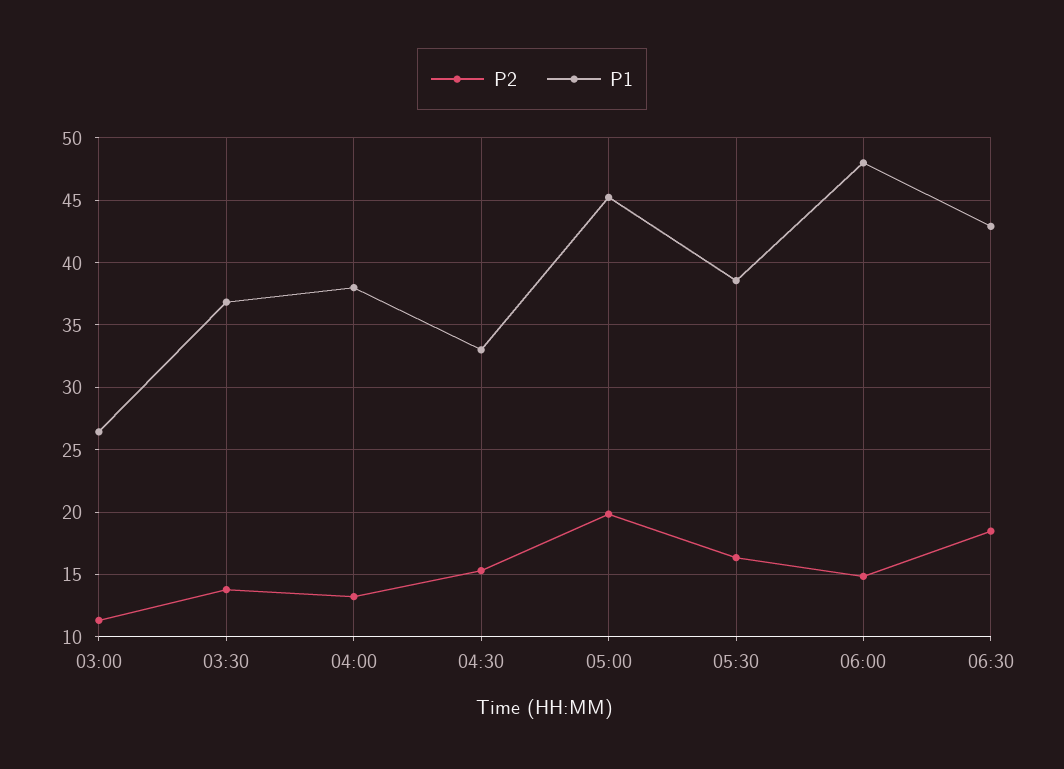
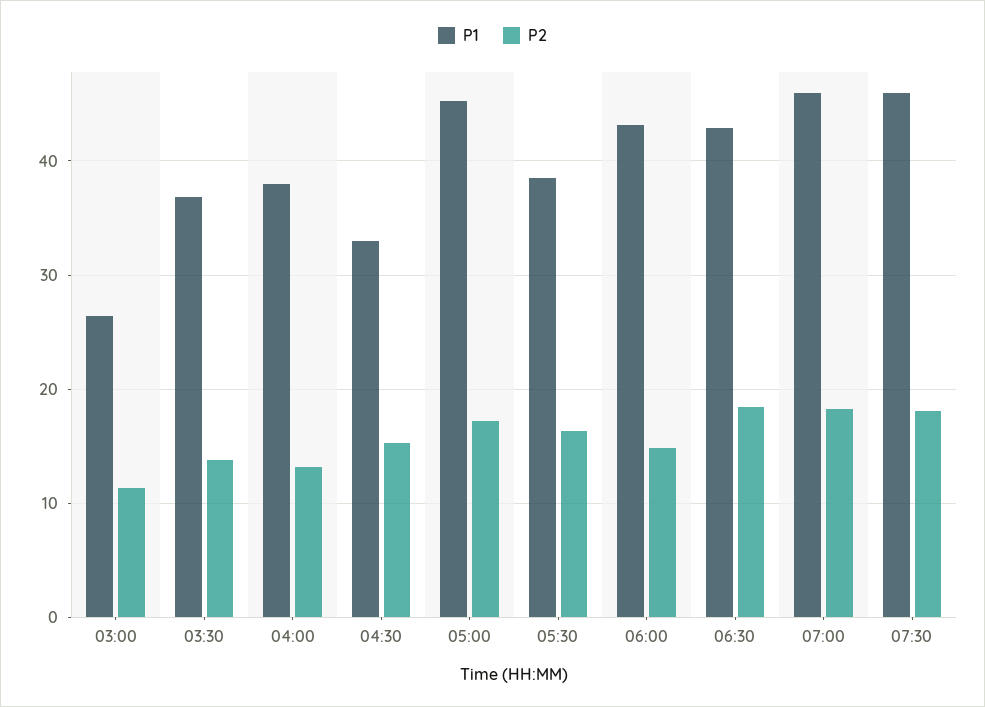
P2, 05:00: 20 -> 17
P1, 06:00: 48 -> 43
P1, 07:00: none -> 46
P2, 07:00: none -> 18
P1, 07:30: none -> 46
P2, 07:30: none -> 18

